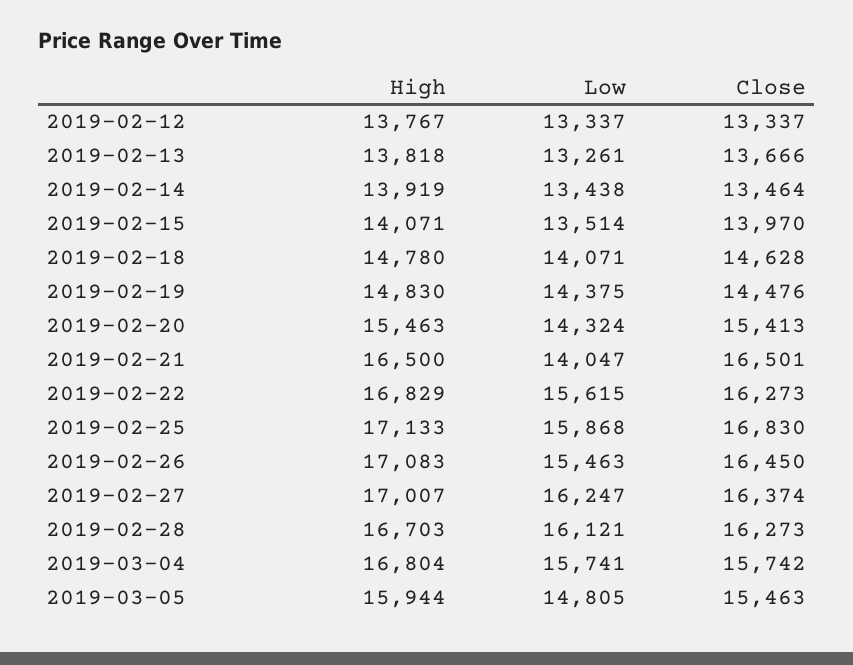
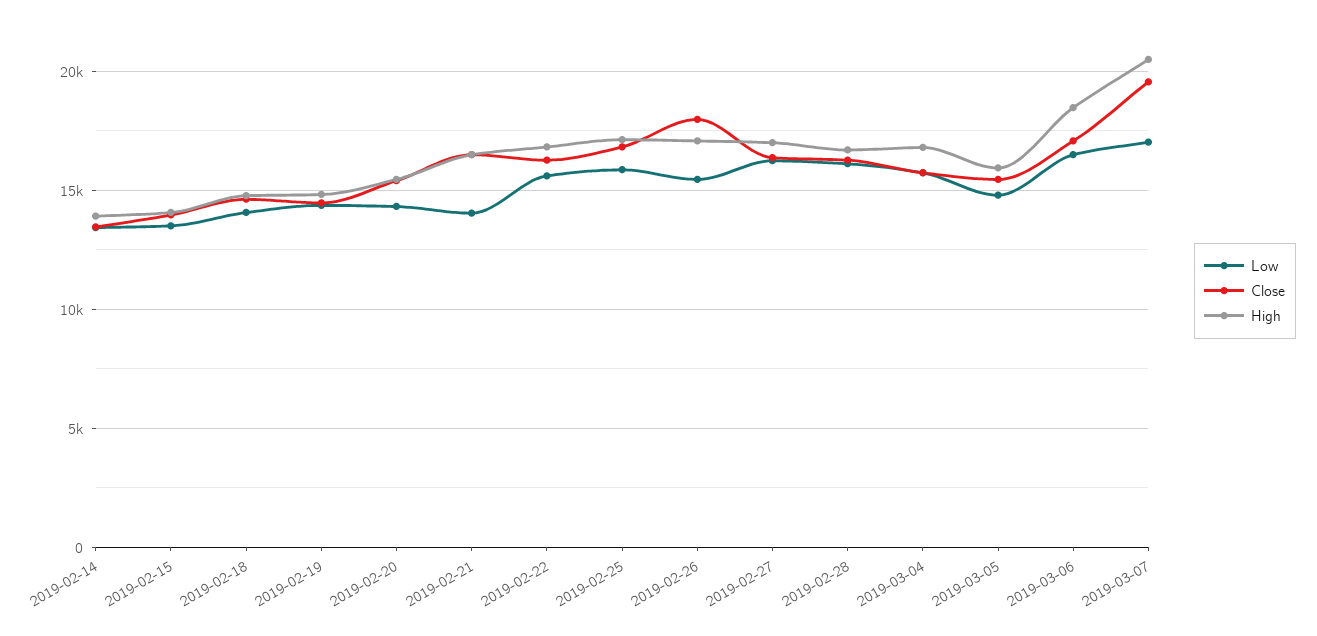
High, 2019-02-12: 13767 -> none
Low, 2019-02-12: 13337 -> none
Close, 2019-02-12: 13337 -> none
High, 2019-02-13: 13818 -> none
Low, 2019-02-13: 13261 -> none
Close, 2019-02-13: 13666 -> none
Close, 2019-02-26: 16450 -> 18000
Low, 2019-03-06: none -> 16500
Close, 2019-03-06: none -> 17000
High, 2019-03-06: none -> 18500
Low, 2019-03-07: none -> 17000
Close, 2019-03-07: none -> 19500
High, 2019-03-07: none -> 20500

